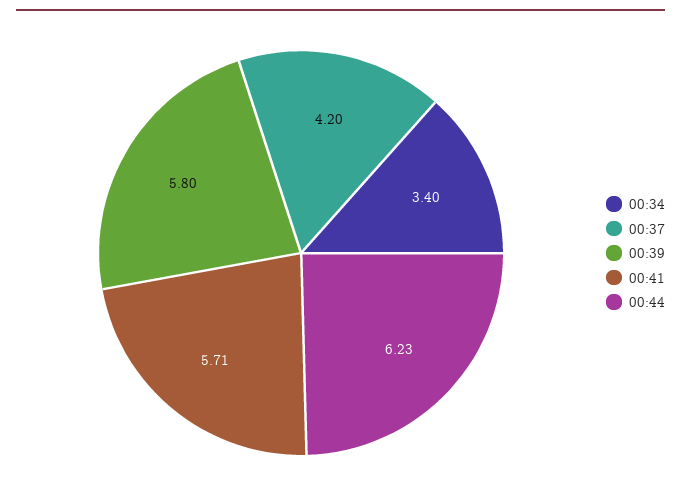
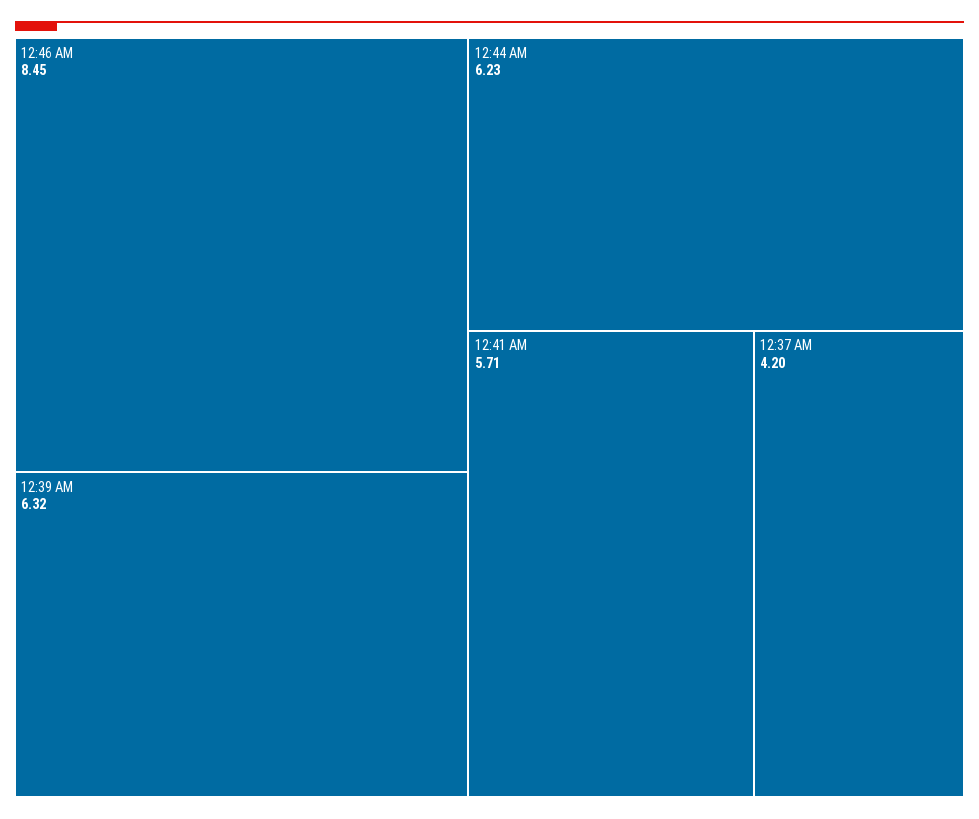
00:34: 3.4 -> none
00:39: 5.8 -> 6.32
12:46 AM: none -> 8.45

